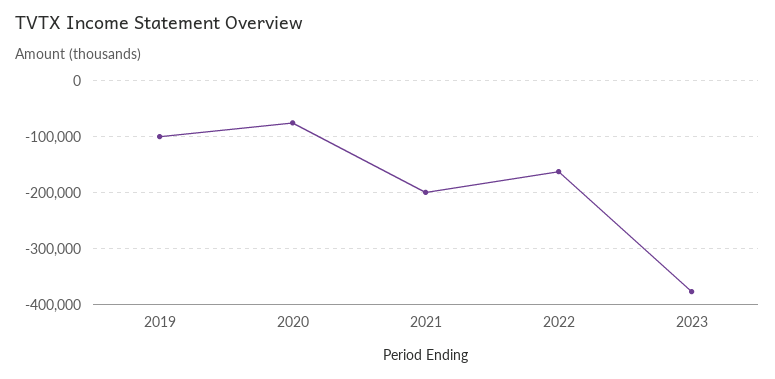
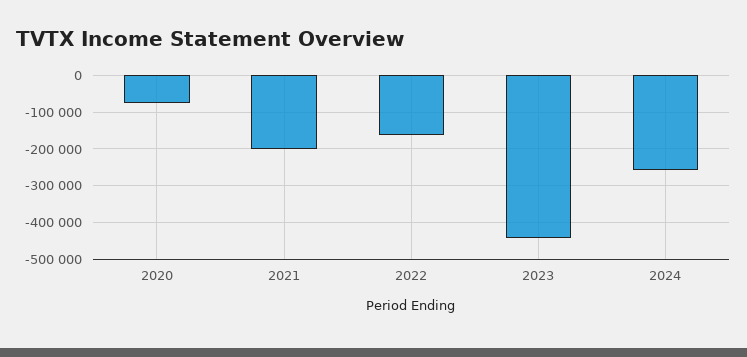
2019: -100000 -> none
2023: -380000 -> -440000
2024: none -> -260000

